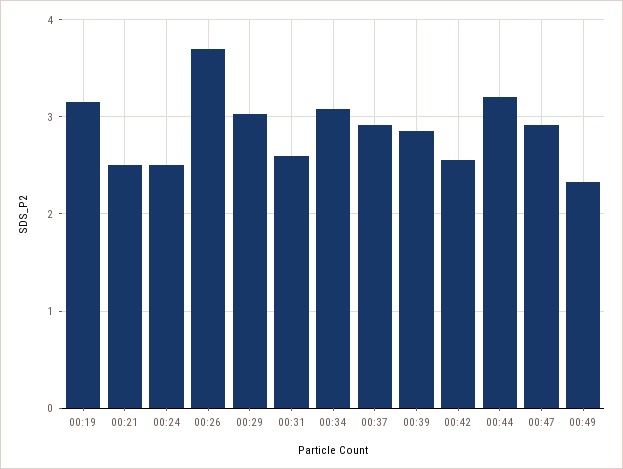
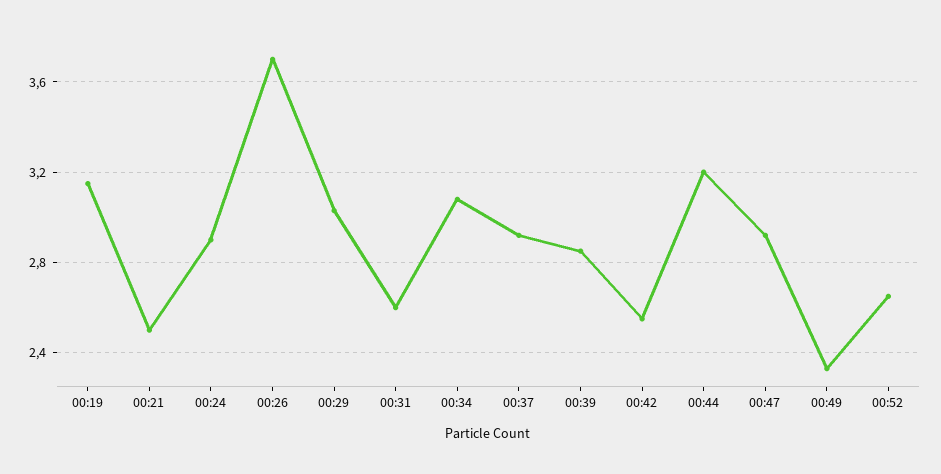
00:24: 2.5 -> 2.9
00:52: none -> 2.65

